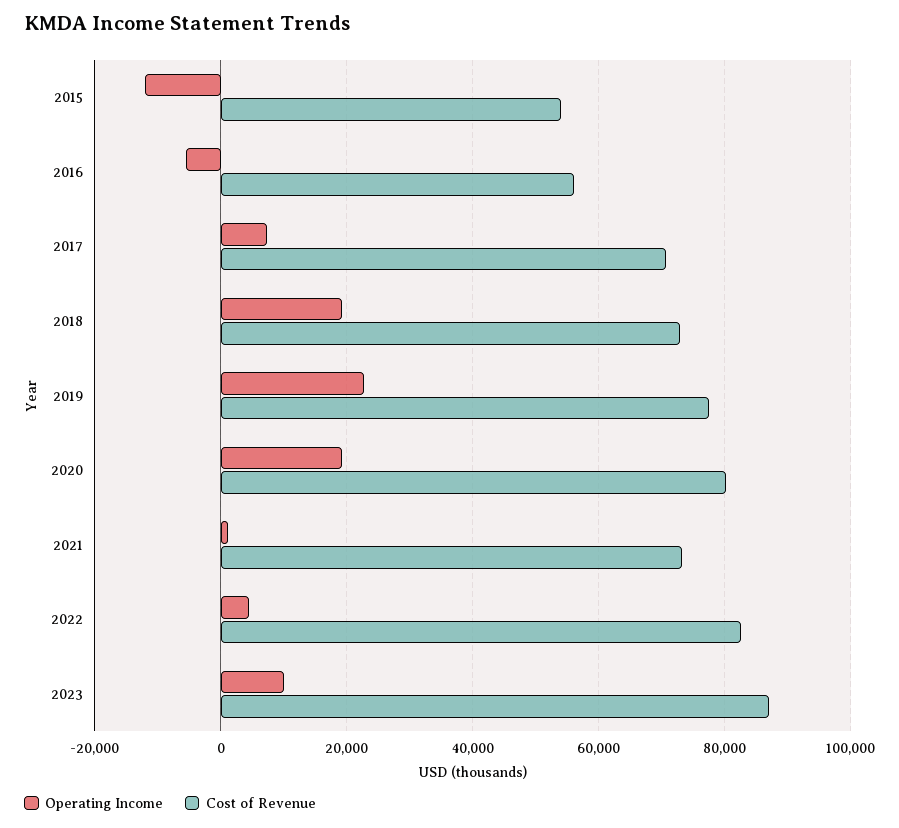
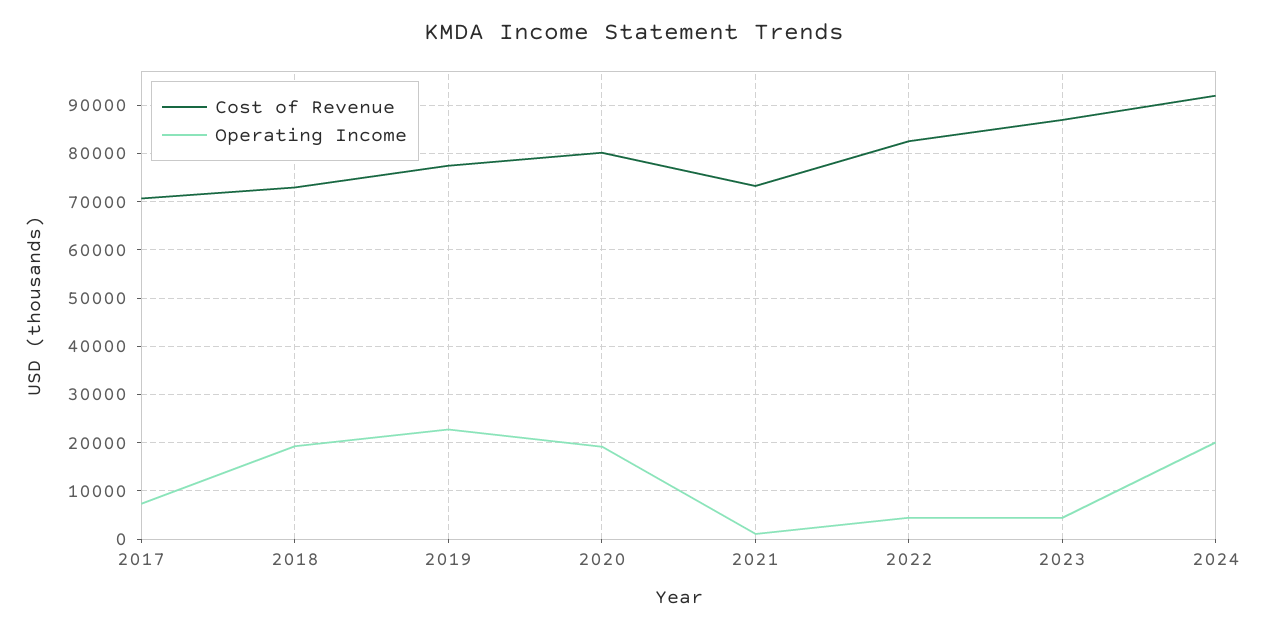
Operating Income, 2015: -12000 -> none
Cost of Revenue, 2015: 54000 -> none
Operating Income, 2016: -6000 -> none
Cost of Revenue, 2016: 56000 -> none
Operating Income, 2023: 10000 -> 4000
Cost of Revenue, 2024: none -> 92000
Operating Income, 2024: none -> 20000

